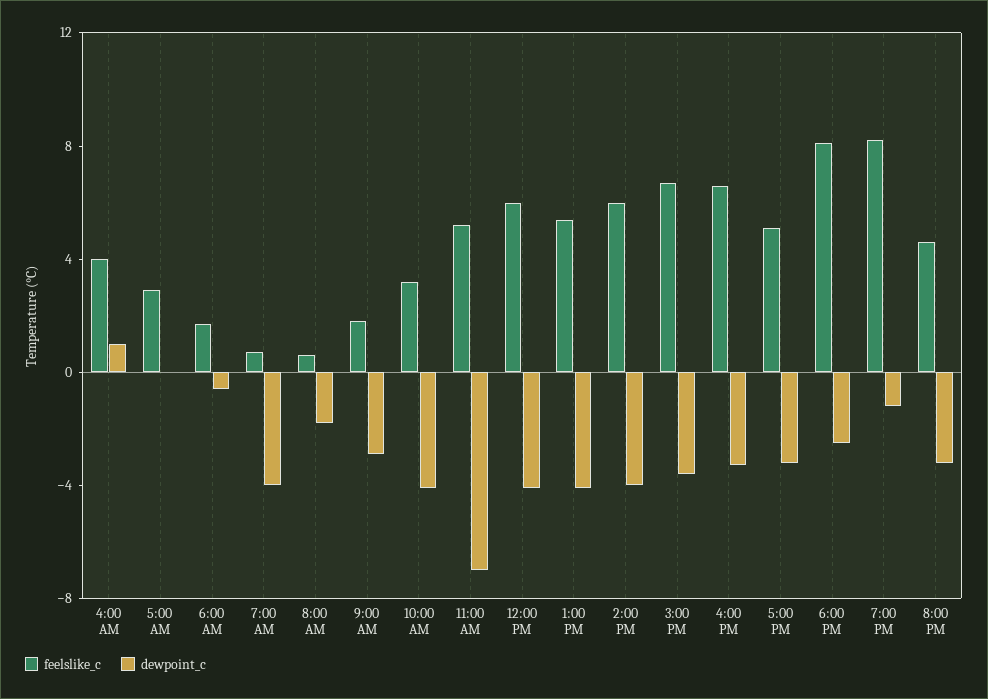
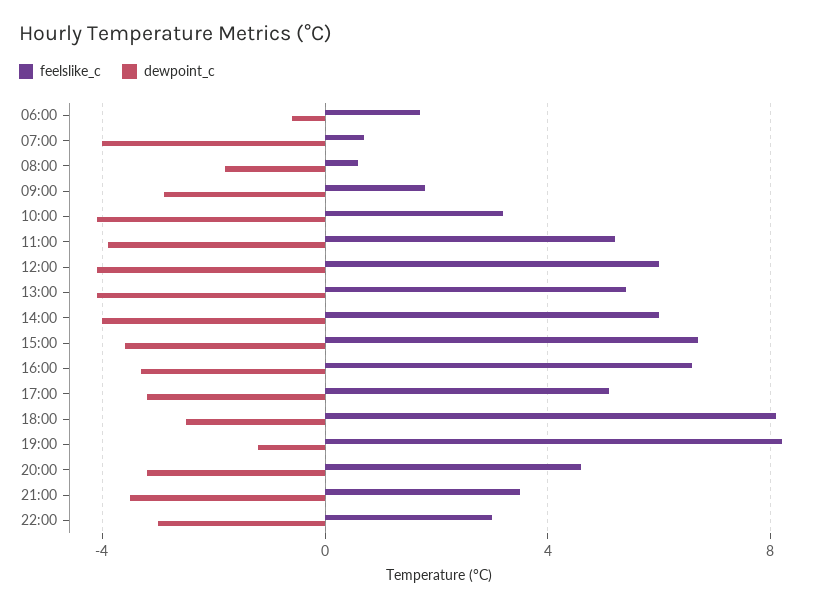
feelslike_c, 4:00 AM: 4 -> none
dewpoint_c, 4:00 AM: 1 -> none
feelslike_c, 5:00 AM: 3 -> none
dewpoint_c, 5:00 AM: 0 -> none
dewpoint_c, 11:00 AM: -7 -> -4
feelslike_c, 21:00: none -> 3.5
dewpoint_c, 21:00: none -> -3.5
feelslike_c, 22:00: none -> 3
dewpoint_c, 22:00: none -> -3

